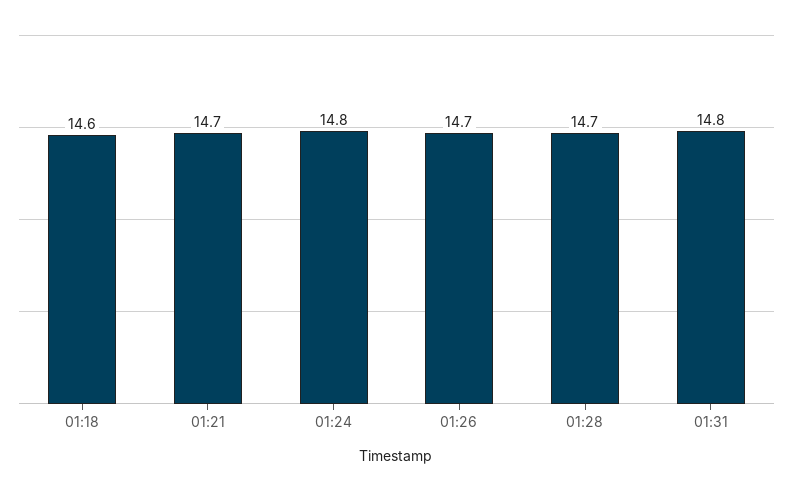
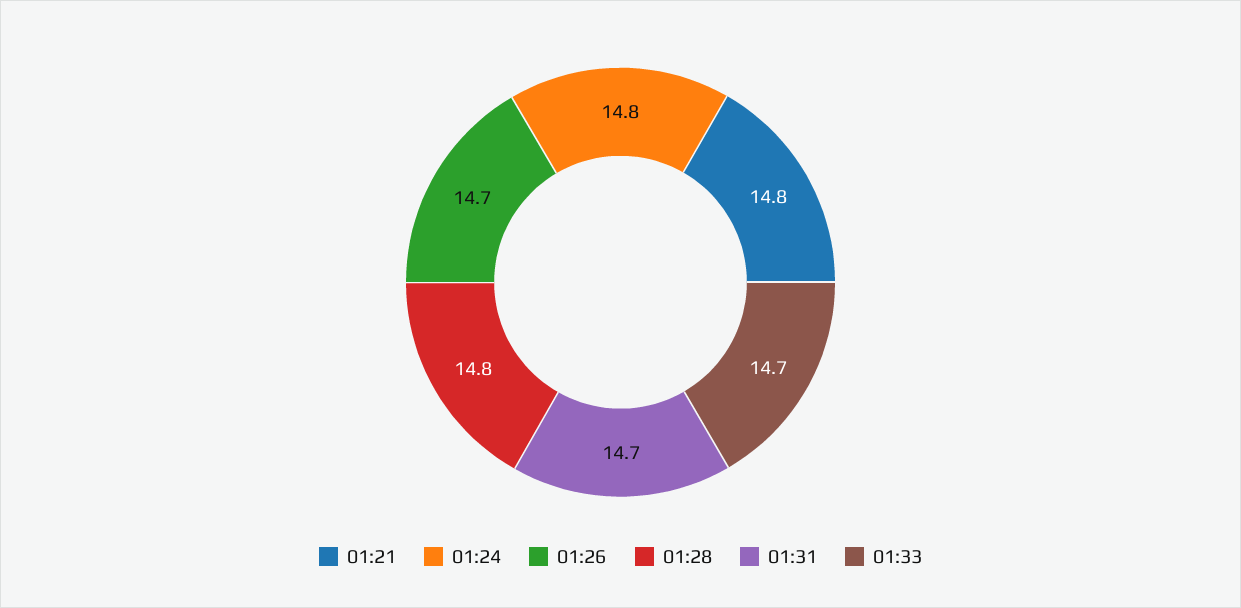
01:18: 14.6 -> none
01:21: 14.7 -> 14.8
01:28: 14.7 -> 14.8
01:31: 14.8 -> 14.7
01:33: none -> 14.7

